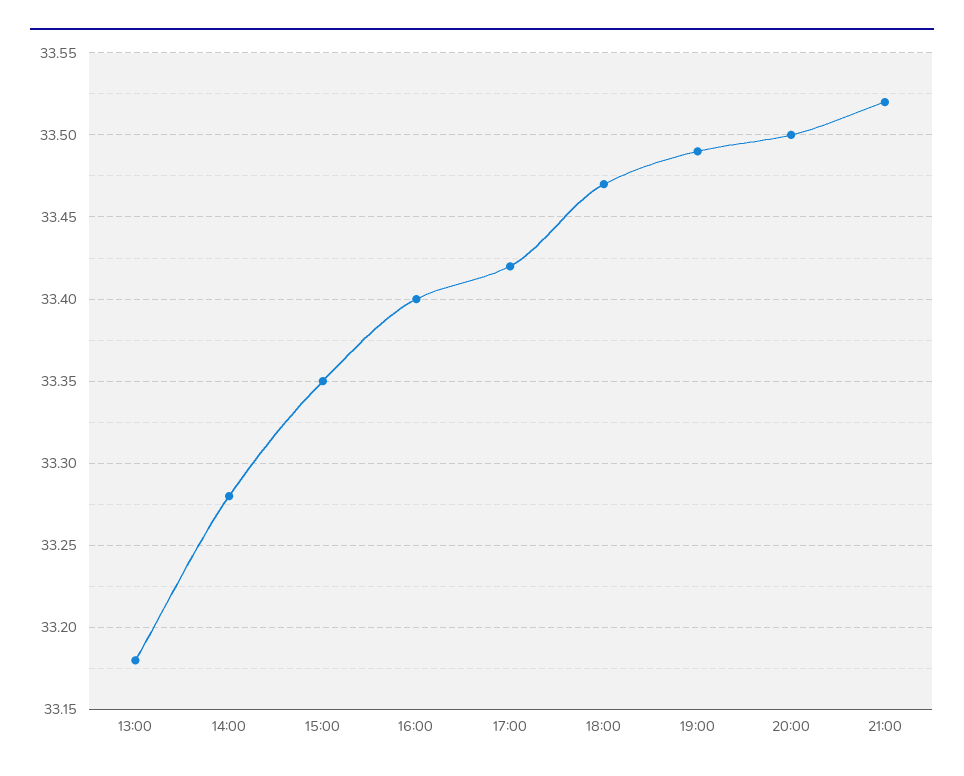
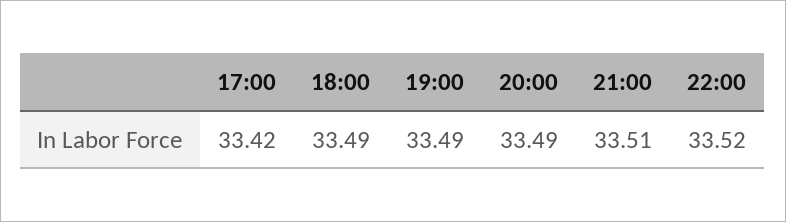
13:00: 33.18 -> none
14:00: 33.28 -> none
15:00: 33.35 -> none
16:00: 33.4 -> none
18:00: 33.47 -> 33.49
20:00: 33.5 -> 33.49
21:00: 33.52 -> 33.51
22:00: none -> 33.52

